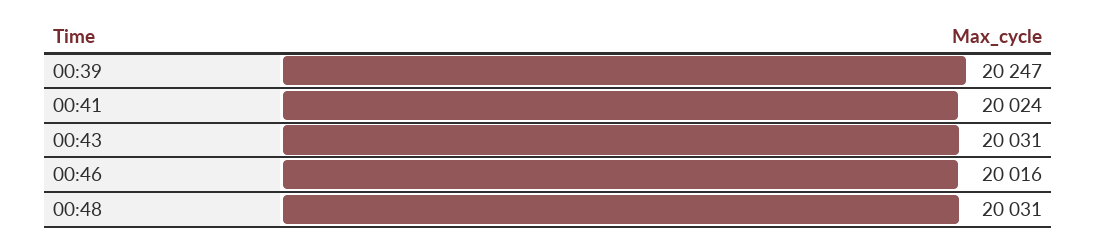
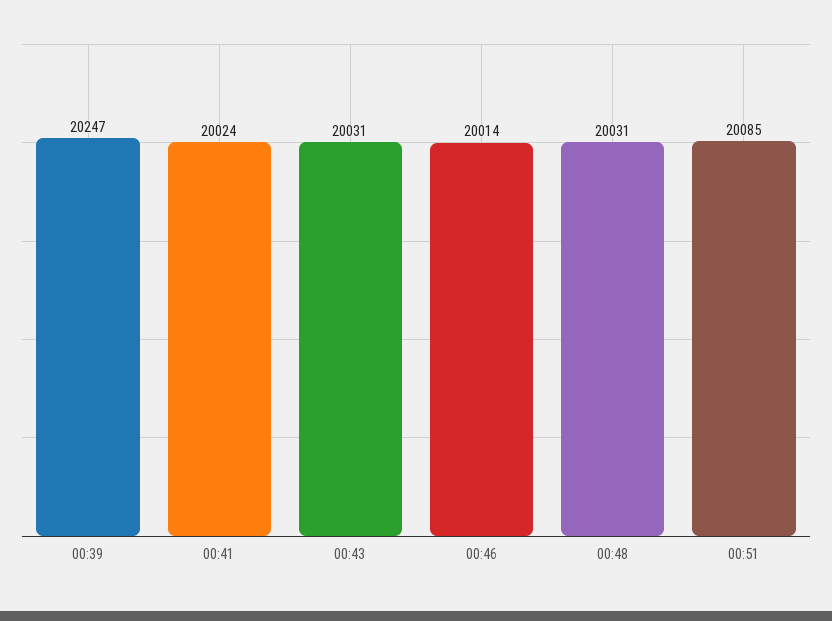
00:46: 20016 -> 20014
00:51: none -> 20085

